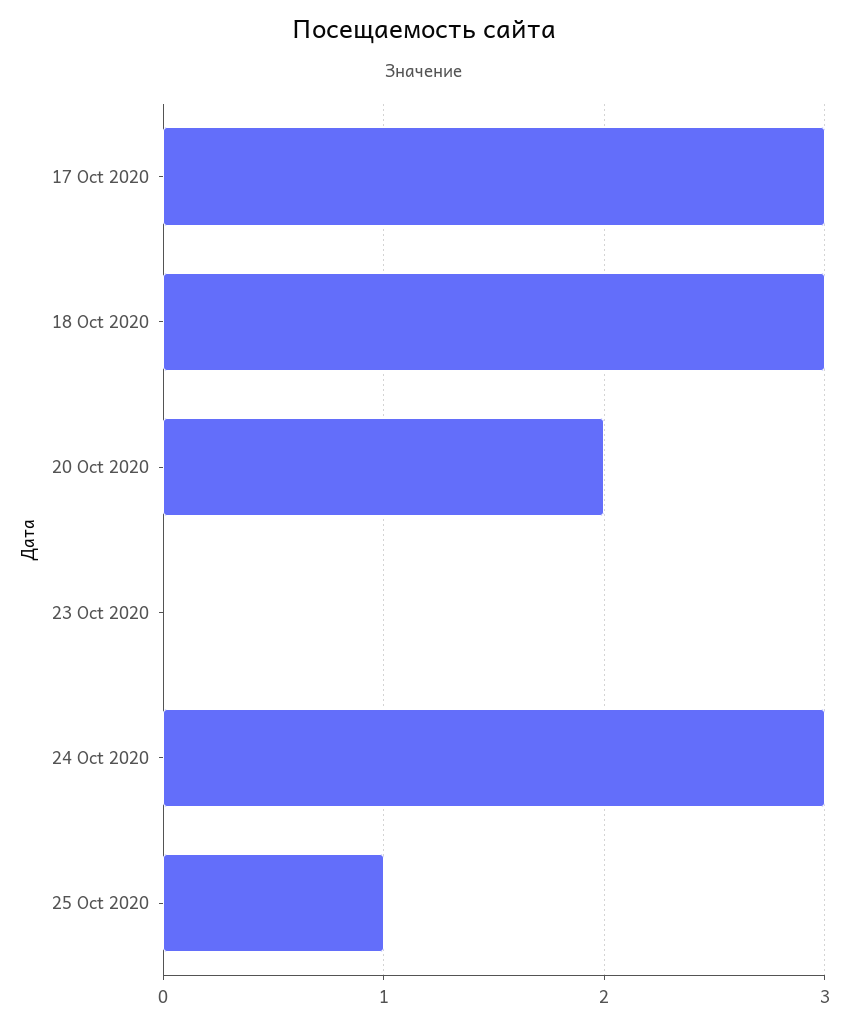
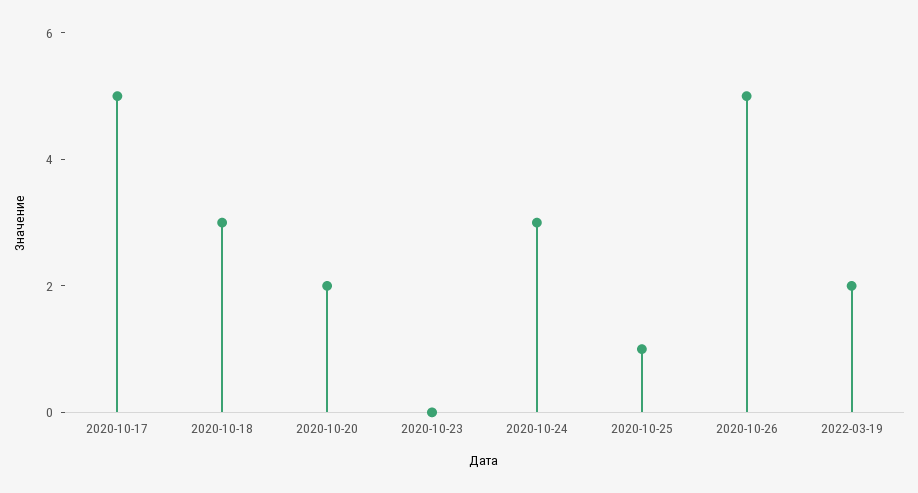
17 Oct 2020: 3 -> 5
2020-10-26: none -> 5
2022-03-19: none -> 2

